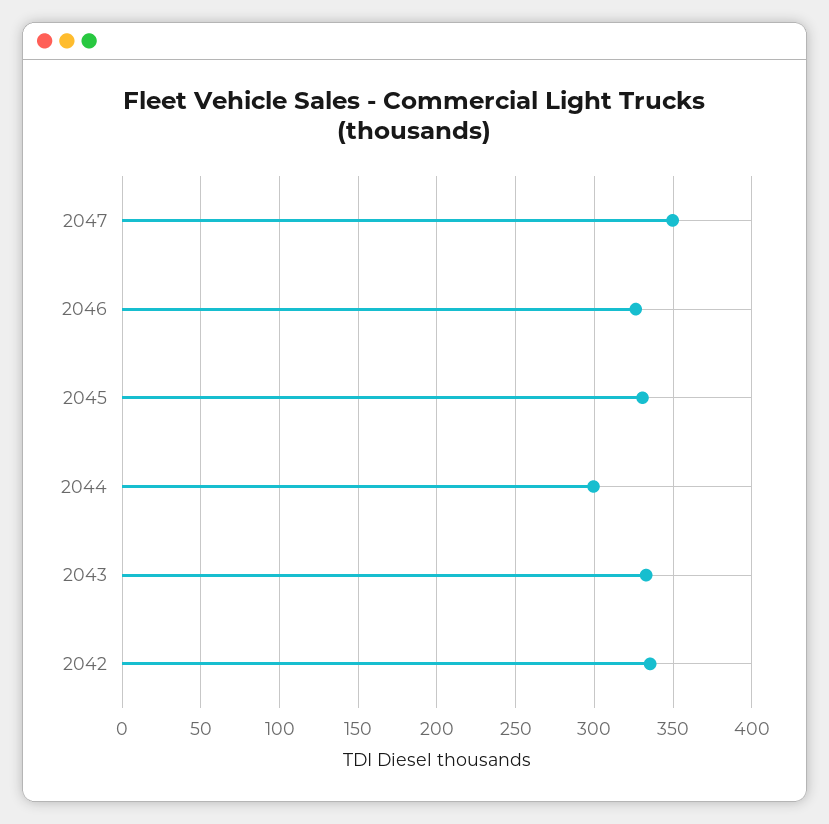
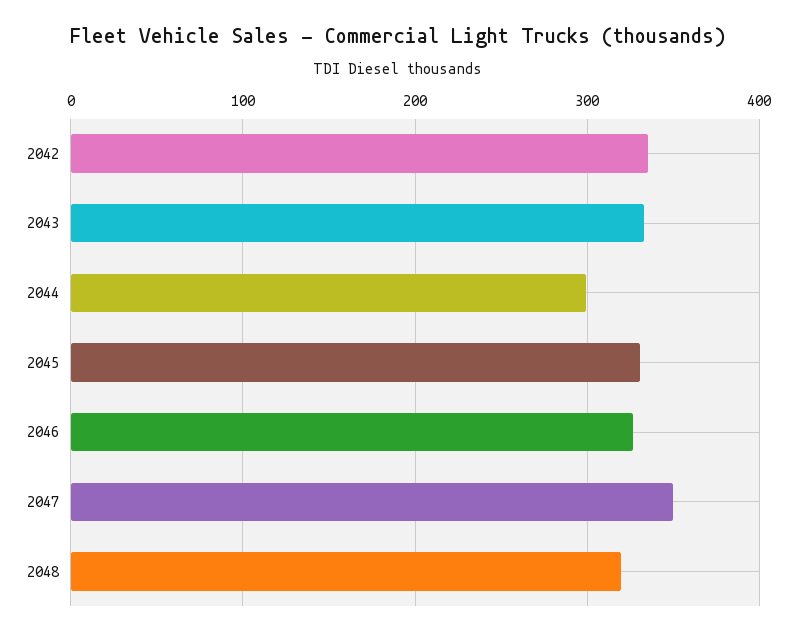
2048: none -> 320

